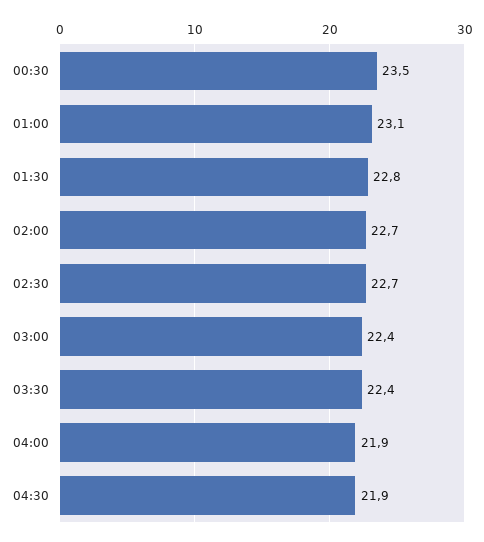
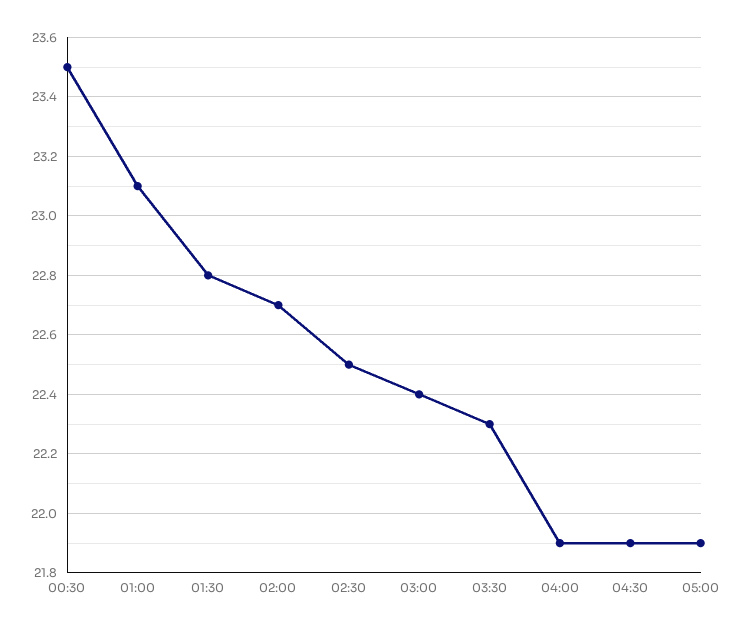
02:30: 22.7 -> 22.5
03:30: 22.4 -> 22.3
05:00: none -> 21.9

